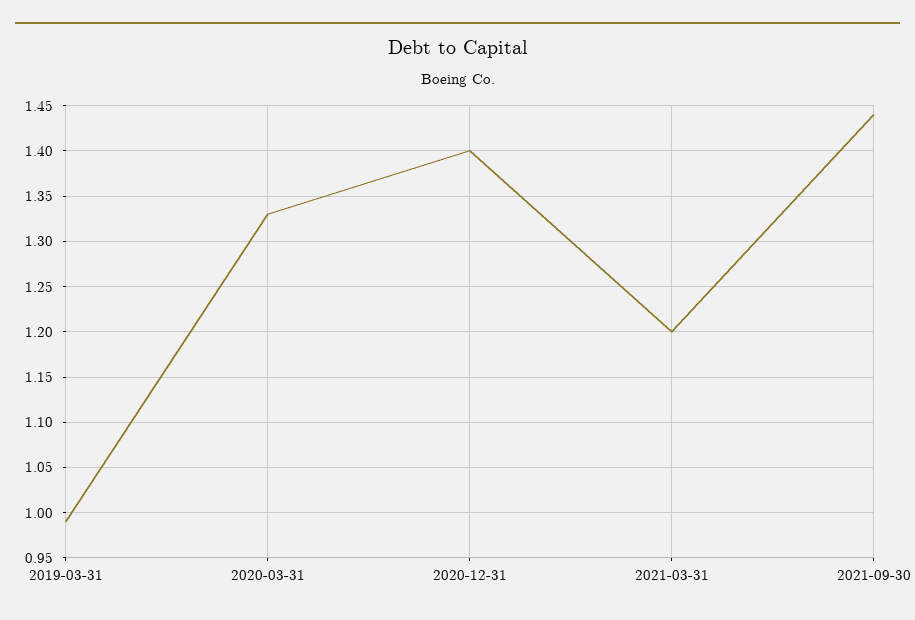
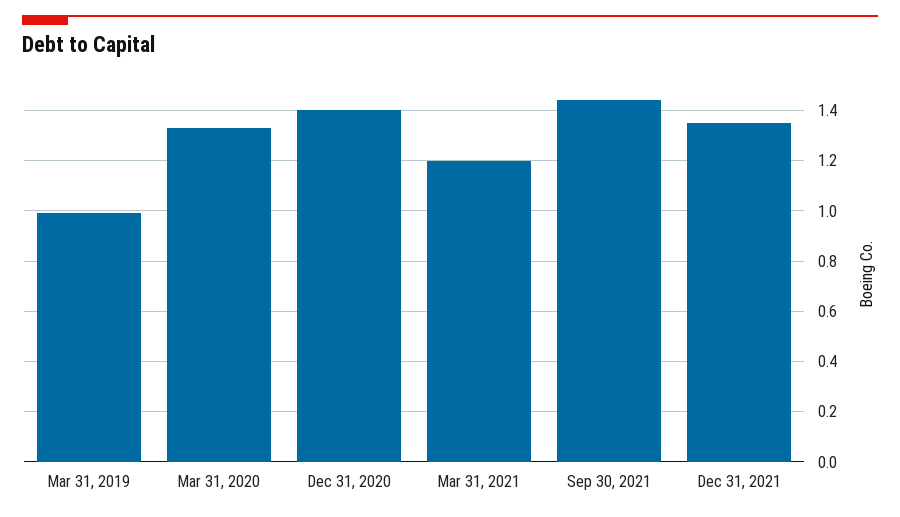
Dec 31, 2021: none -> 1.35

